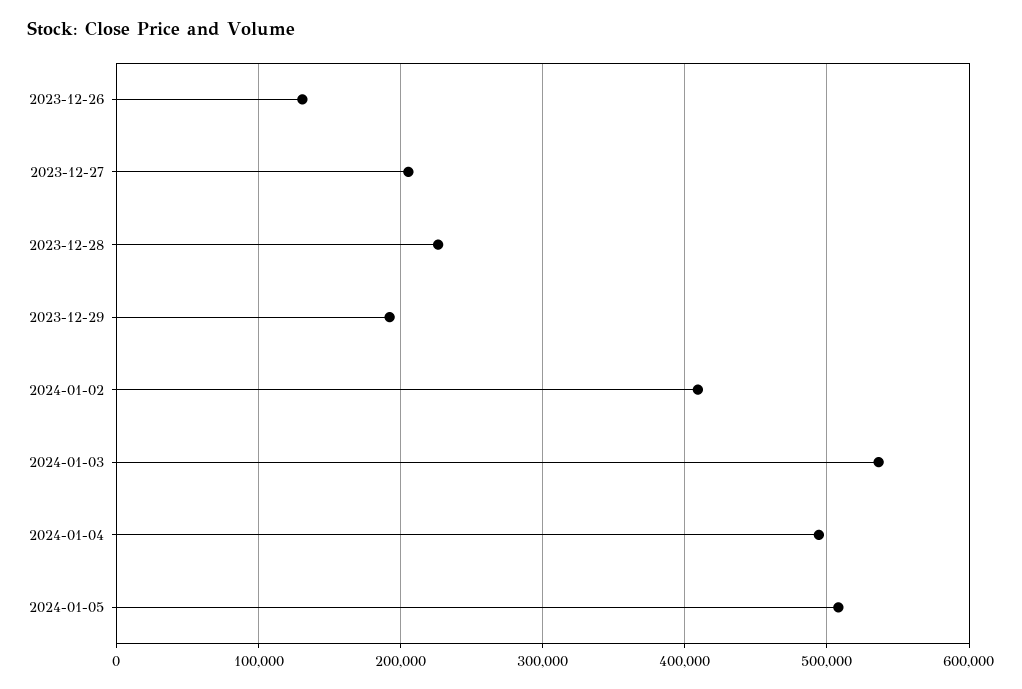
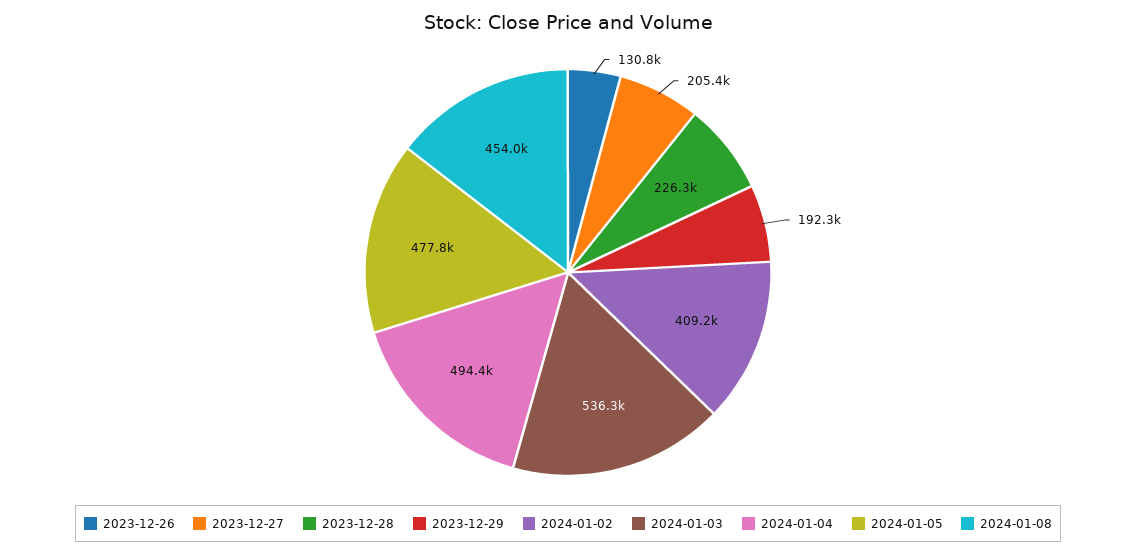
2024-01-05: 510000 -> 477800
2024-01-08: none -> 454000

